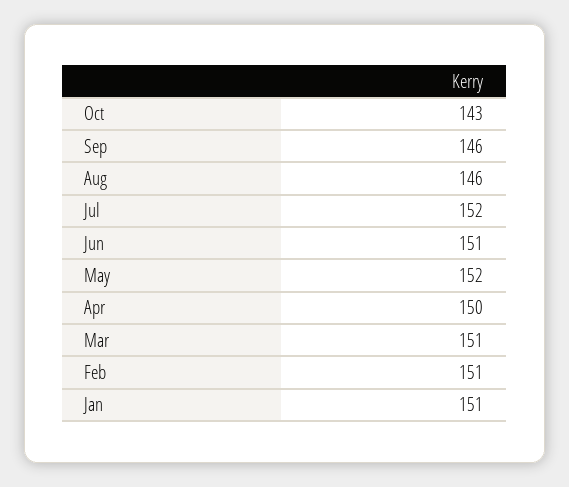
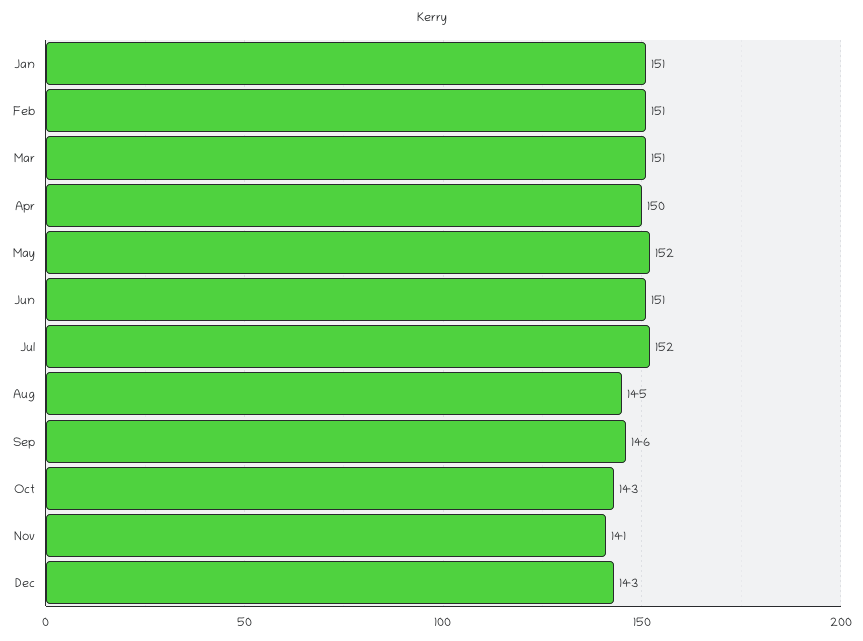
Aug: 146 -> 145
Nov: none -> 141
Dec: none -> 143

